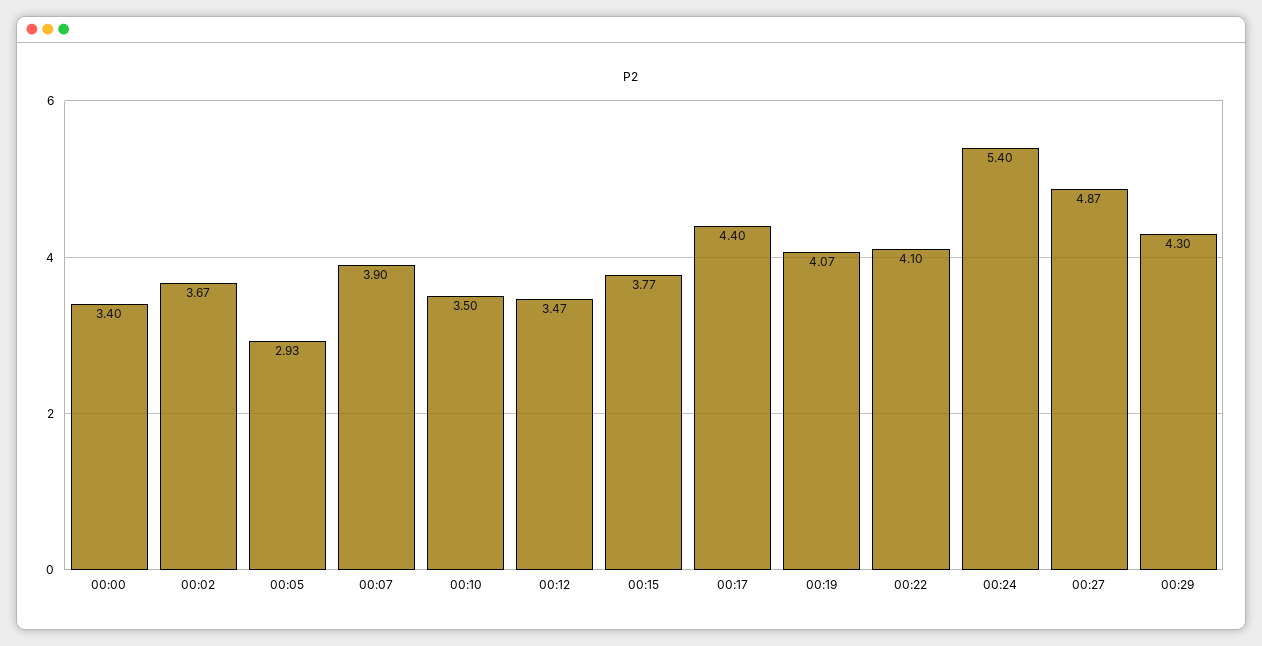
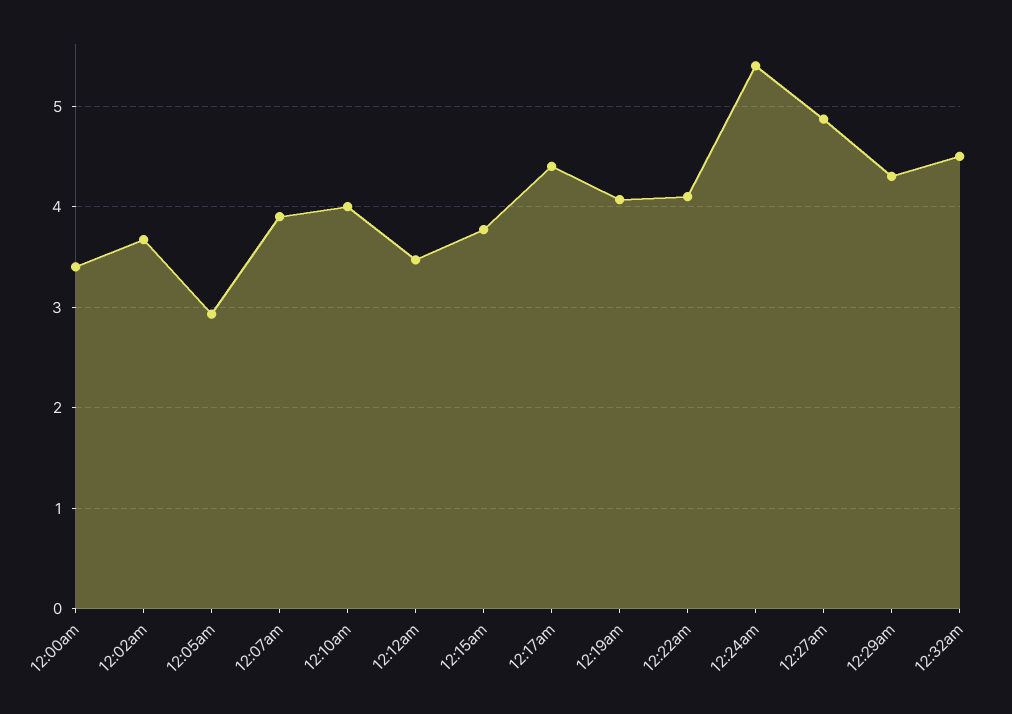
00:10: 3.5 -> 4
12:32am: none -> 4.5

